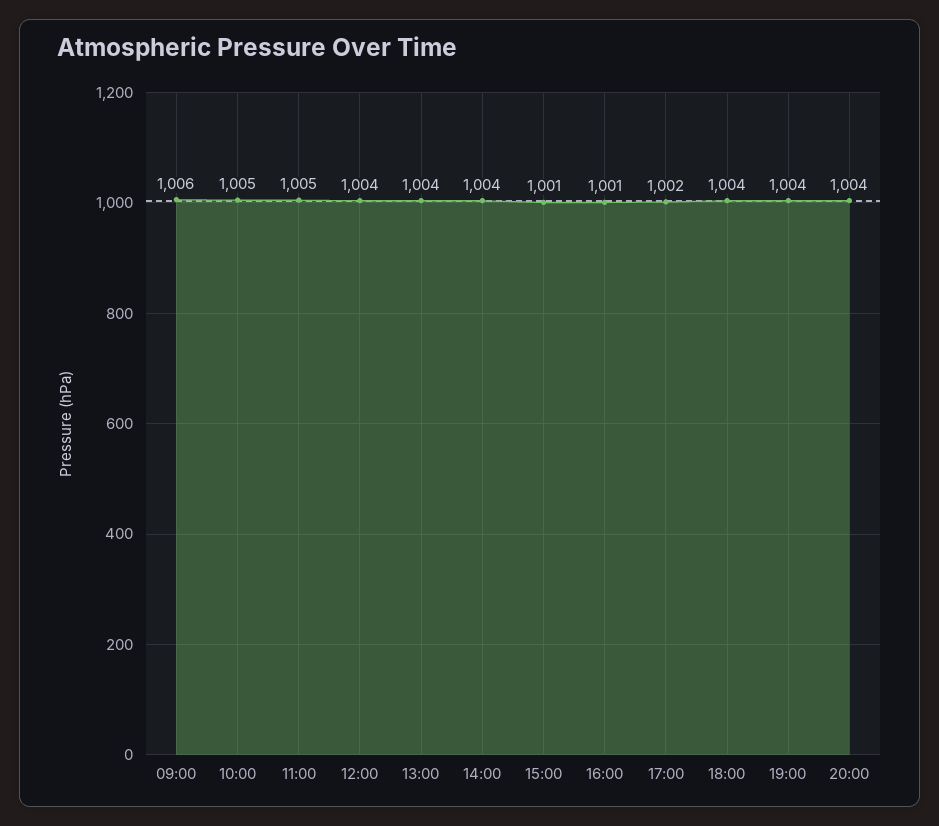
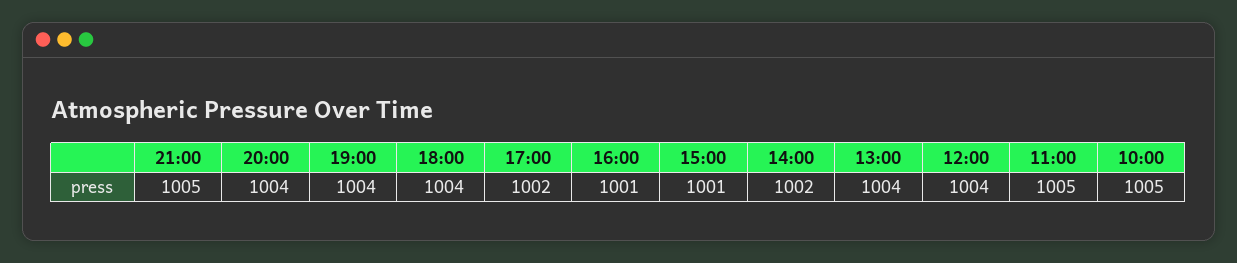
09:00: 1006 -> none
14:00: 1004 -> 1002
21:00: none -> 1005

